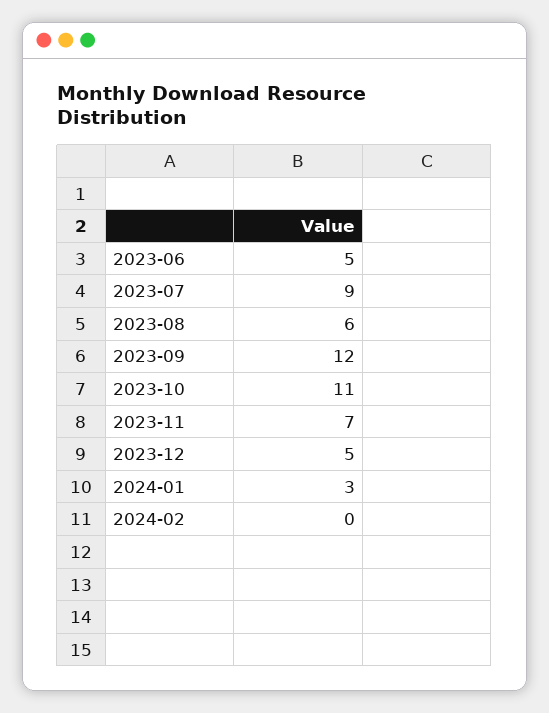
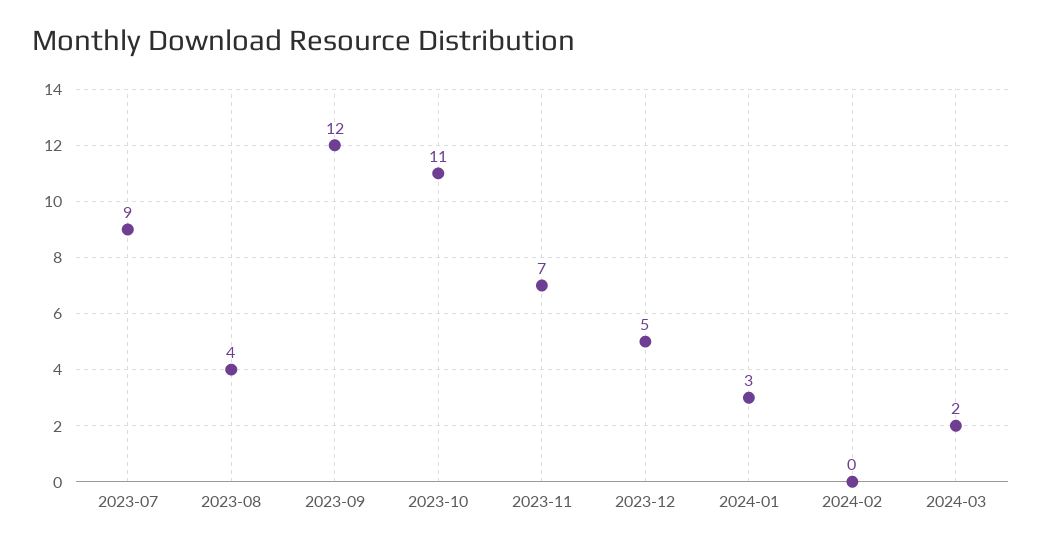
2023-06: 5 -> none
2023-08: 6 -> 4
2024-03: none -> 2

